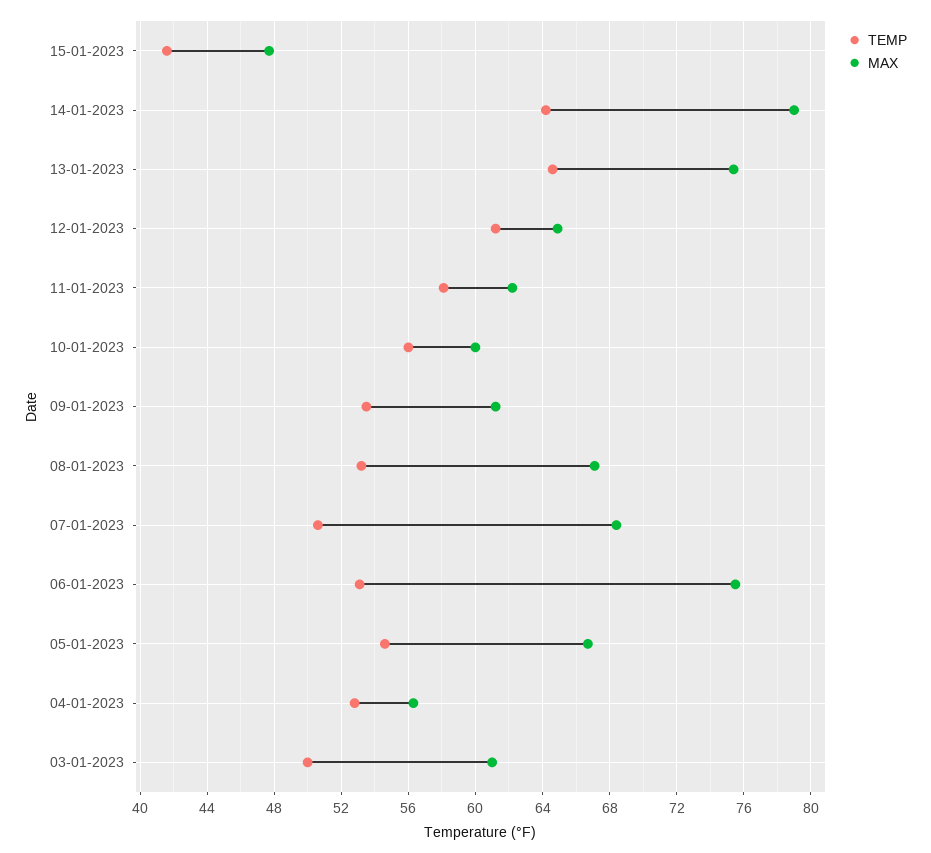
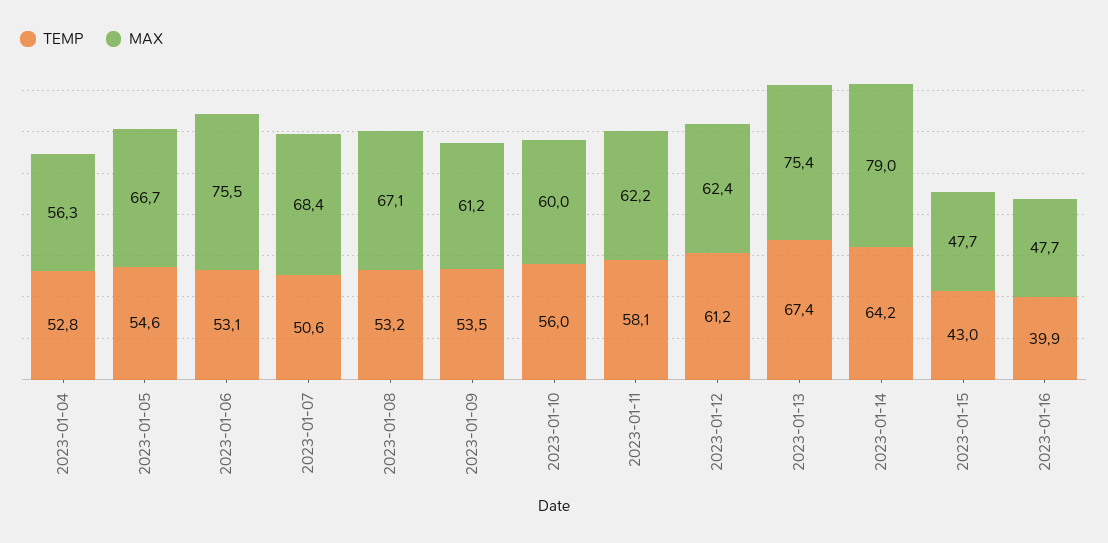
TEMP, 15-01-2023: 41.5 -> 43
TEMP, 13-01-2023: 64.5 -> 67.4
MAX, 12-01-2023: 65 -> 62.4
TEMP, 03-01-2023: 50 -> none
MAX, 03-01-2023: 61 -> none
TEMP, 2023-01-16: none -> 39.9
MAX, 2023-01-16: none -> 47.7

